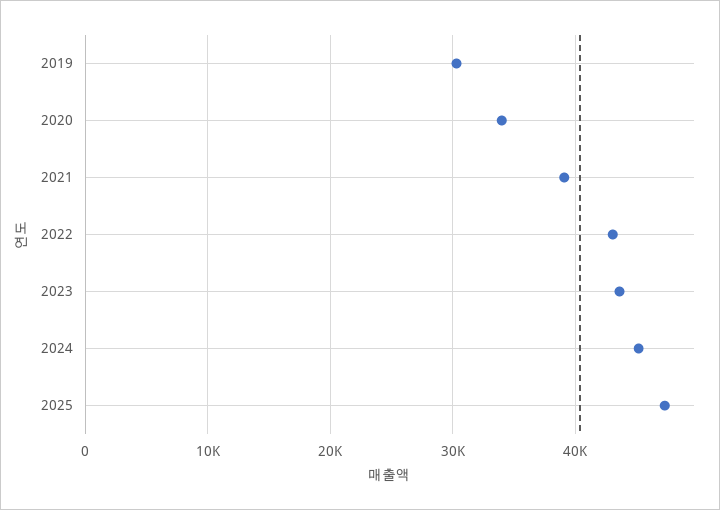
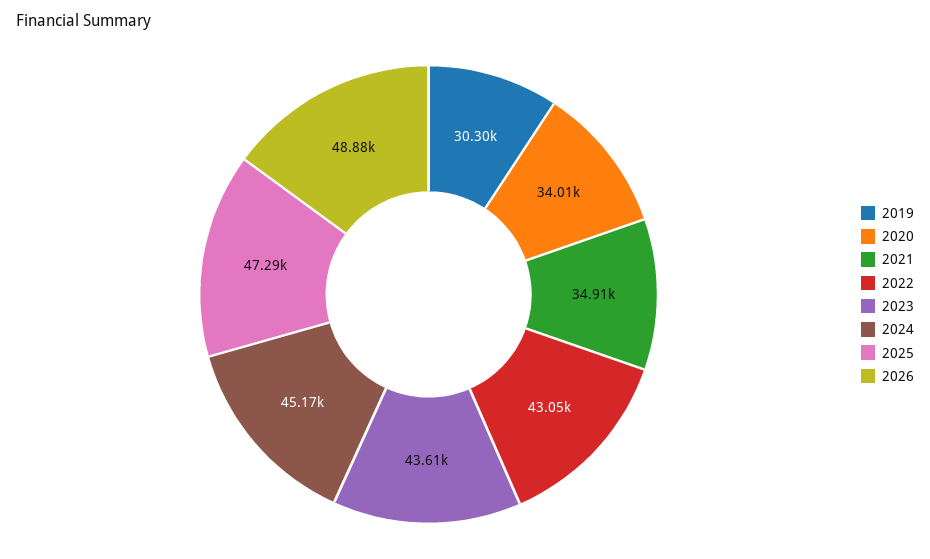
2021: 39000 -> 34910
2026: none -> 48880

